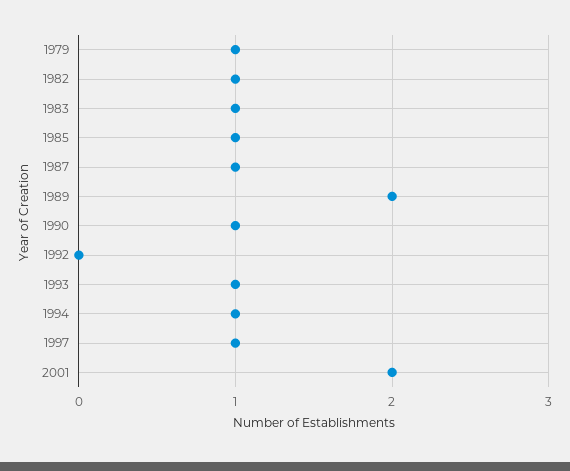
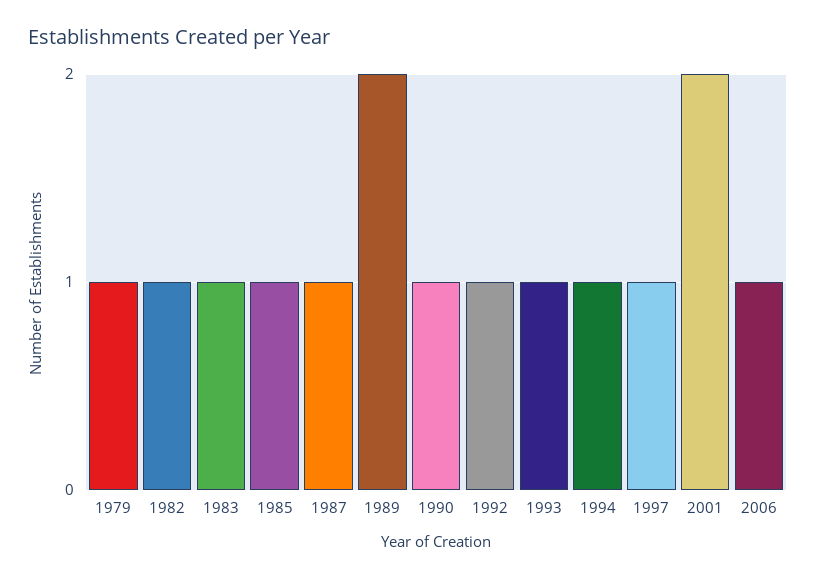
1992: 0 -> 1
2006: none -> 1

